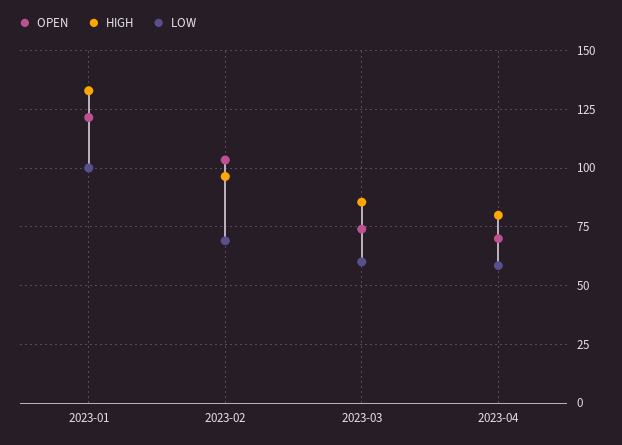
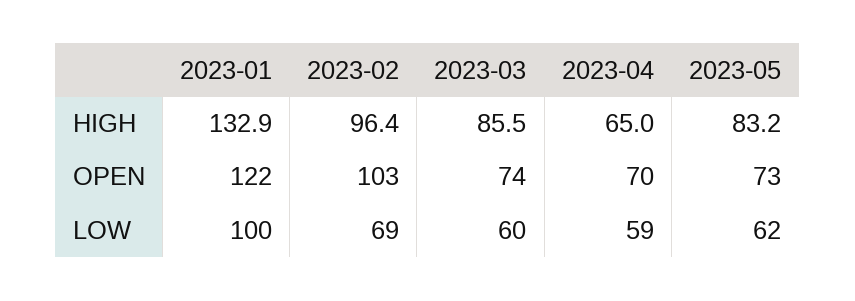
HIGH, 2023-04: 80 -> 65
HIGH, 2023-05: none -> 83.2
OPEN, 2023-05: none -> 73
LOW, 2023-05: none -> 62

